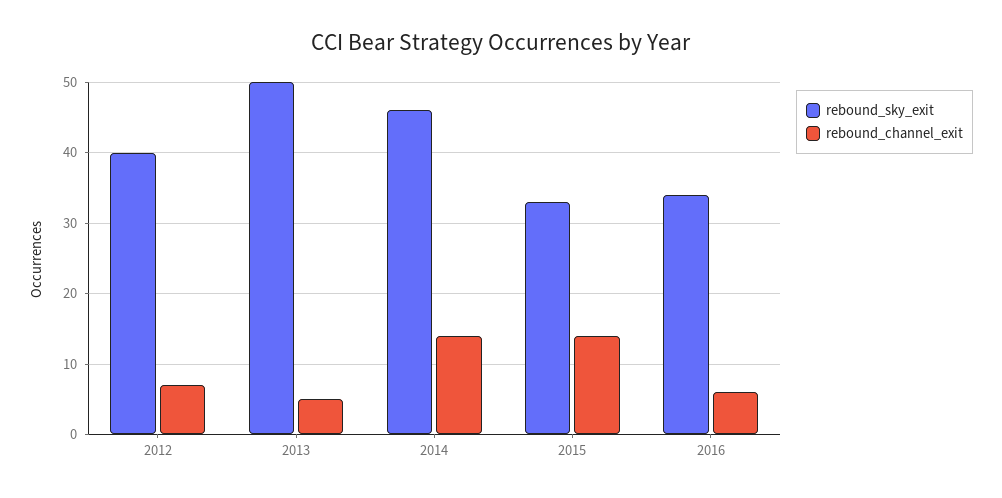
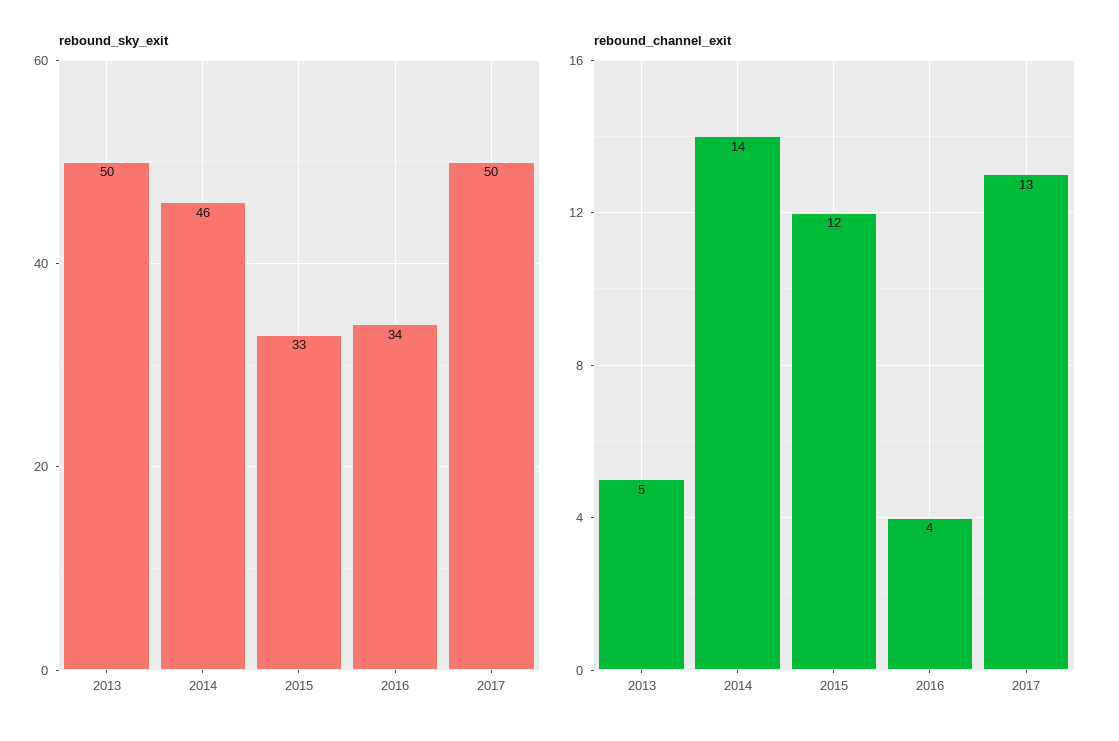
rebound_sky_exit, 2012: 40 -> none
rebound_channel_exit, 2012: 7 -> none
rebound_channel_exit, 2015: 14 -> 12
rebound_channel_exit, 2016: 6 -> 4
rebound_sky_exit, 2017: none -> 50
rebound_channel_exit, 2017: none -> 13

